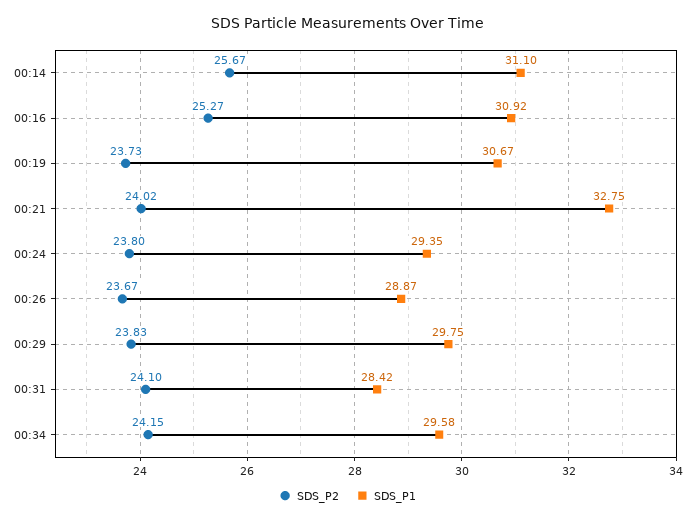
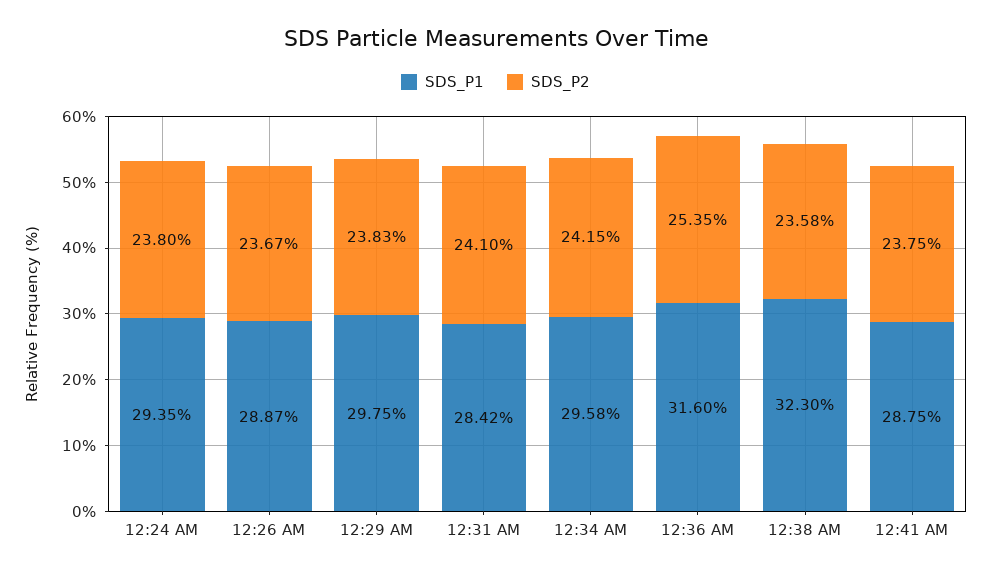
SDS_P2, 00:14: 25.67 -> none
SDS_P1, 00:14: 31.1 -> none
SDS_P2, 00:16: 25.27 -> none
SDS_P1, 00:16: 30.92 -> none
SDS_P2, 00:19: 23.73 -> none
SDS_P1, 00:19: 30.67 -> none
SDS_P2, 00:21: 24.02 -> none
SDS_P1, 00:21: 32.75 -> none
SDS_P1, 12:36 AM: none -> 31.6
SDS_P2, 12:36 AM: none -> 25.35
SDS_P1, 12:38 AM: none -> 32.3
SDS_P2, 12:38 AM: none -> 23.58
SDS_P1, 12:41 AM: none -> 28.75
SDS_P2, 12:41 AM: none -> 23.75

